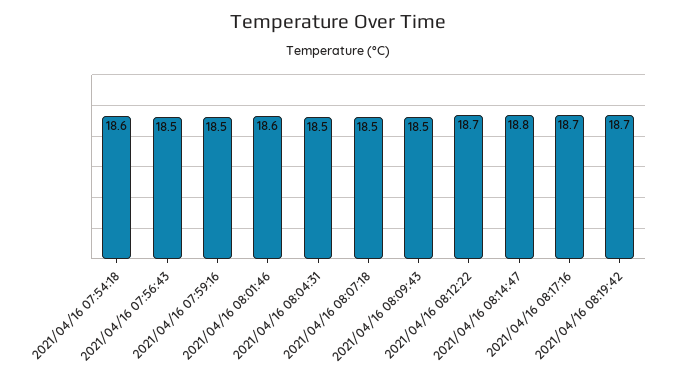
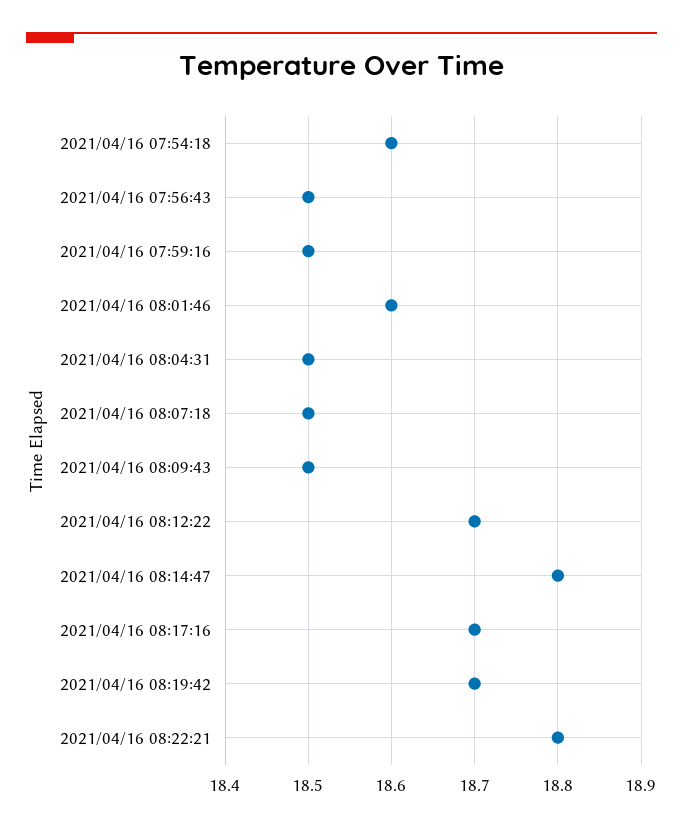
2021/04/16 08:22:21: none -> 18.8

